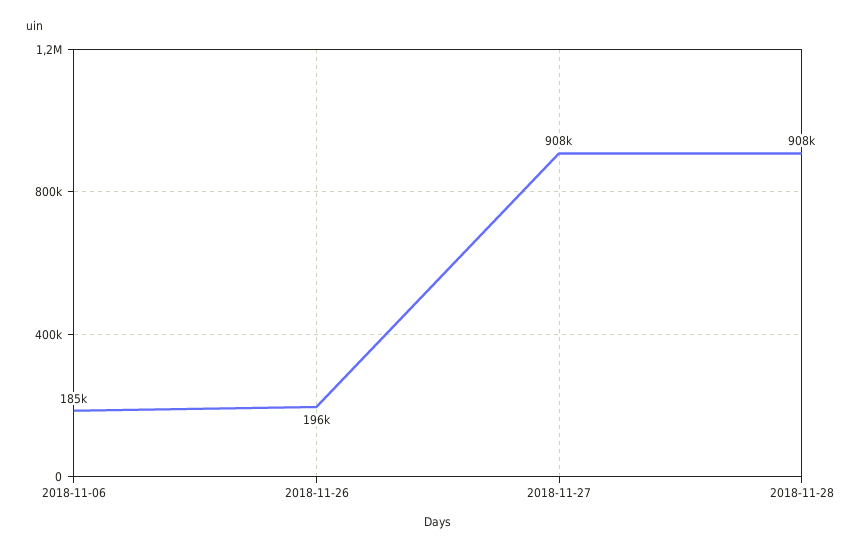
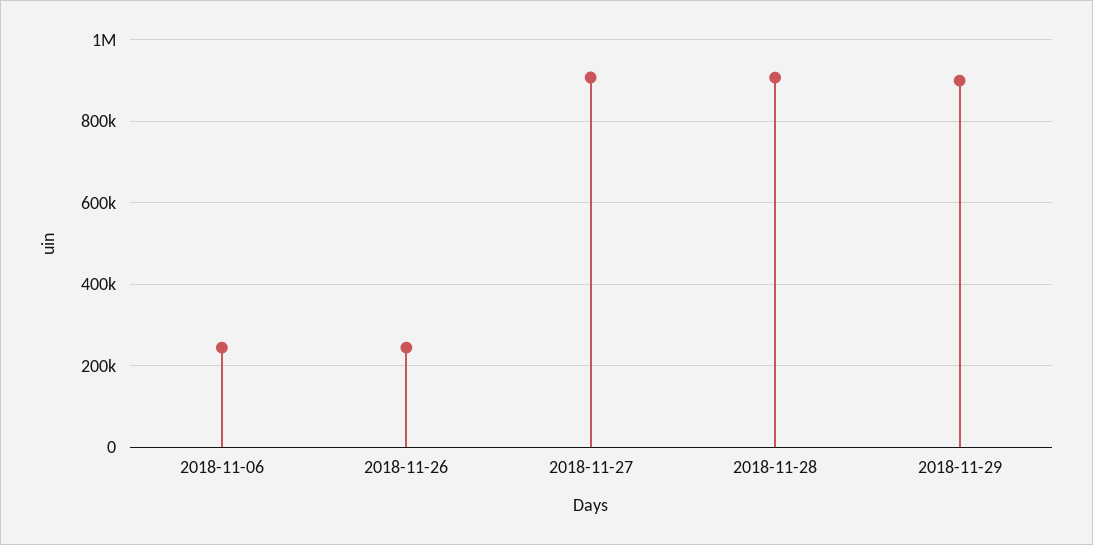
2018-11-06: 185000 -> 240000
2018-11-26: 196000 -> 240000
2018-11-29: none -> 900000

